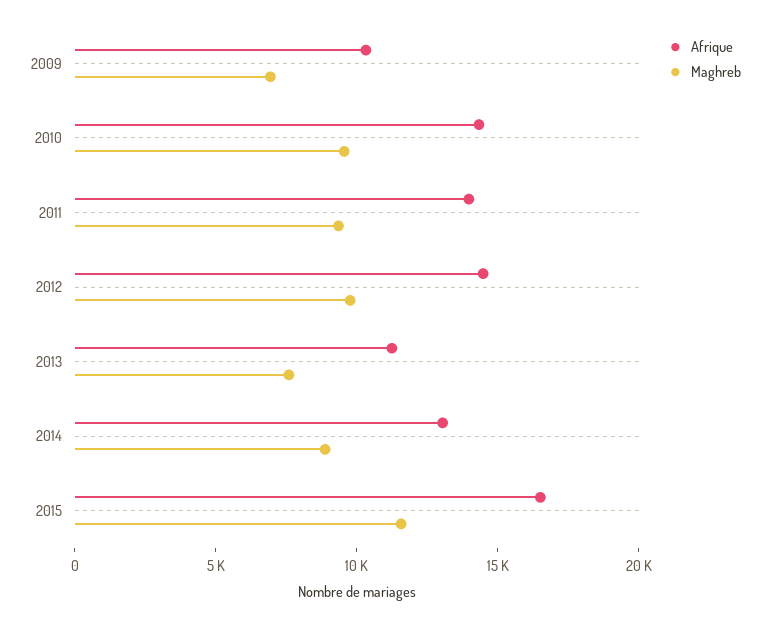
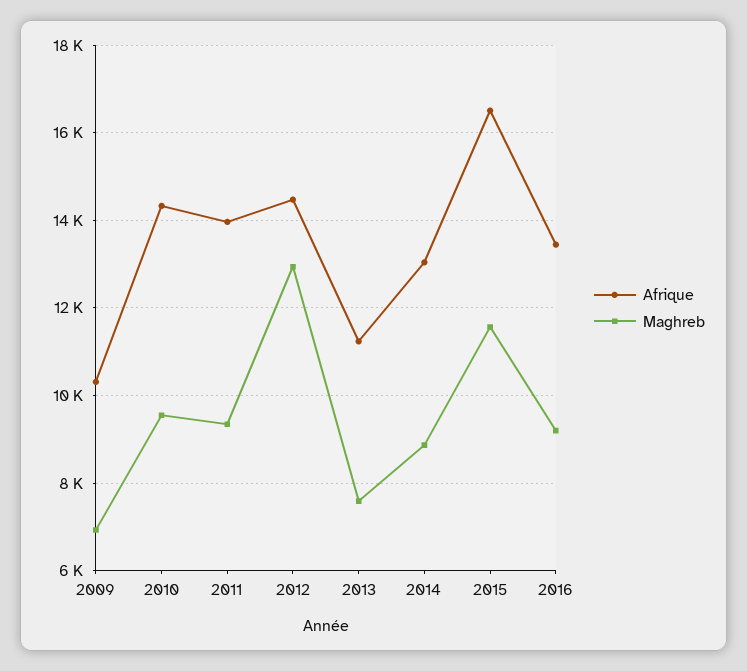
Maghreb, 2012: 10000 -> 13000
Afrique, 2016: none -> 13400
Maghreb, 2016: none -> 9200

